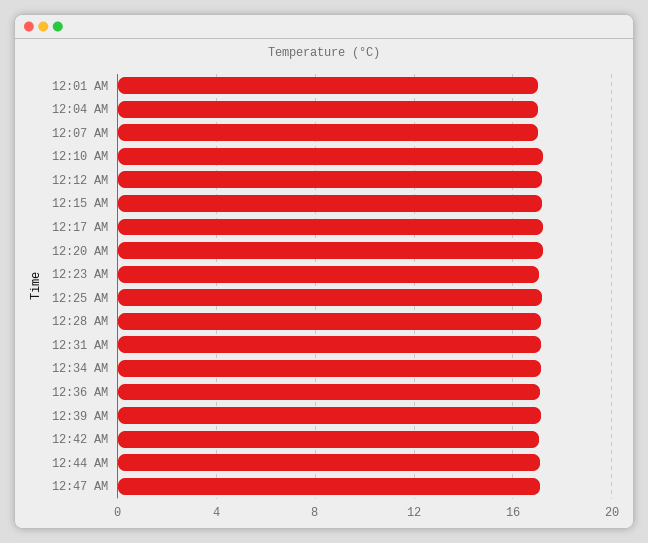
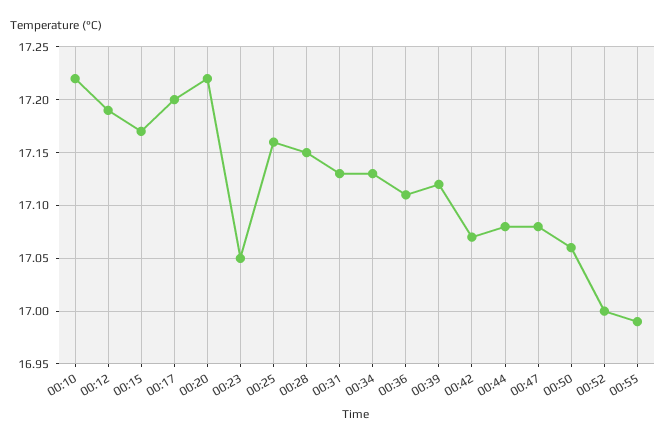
12:01 AM: 17 -> none
12:04 AM: 17 -> none
12:07 AM: 17 -> none
00:50: none -> 17.06
00:52: none -> 17
00:55: none -> 16.99

